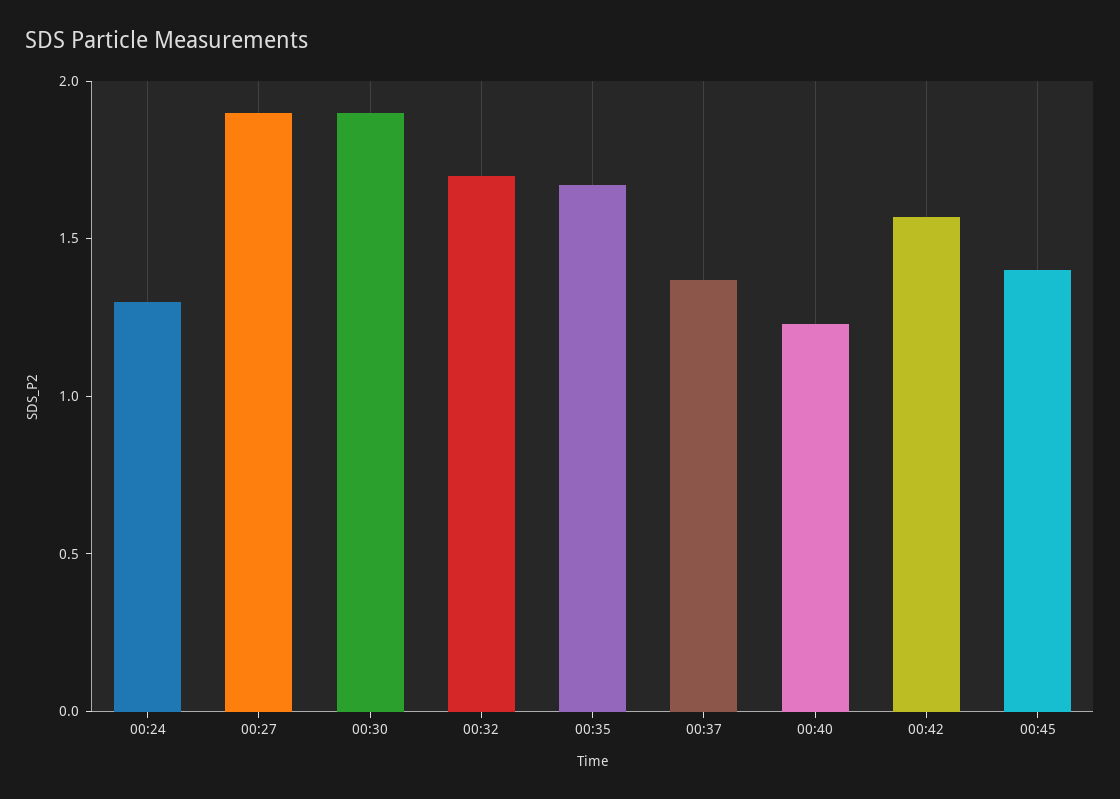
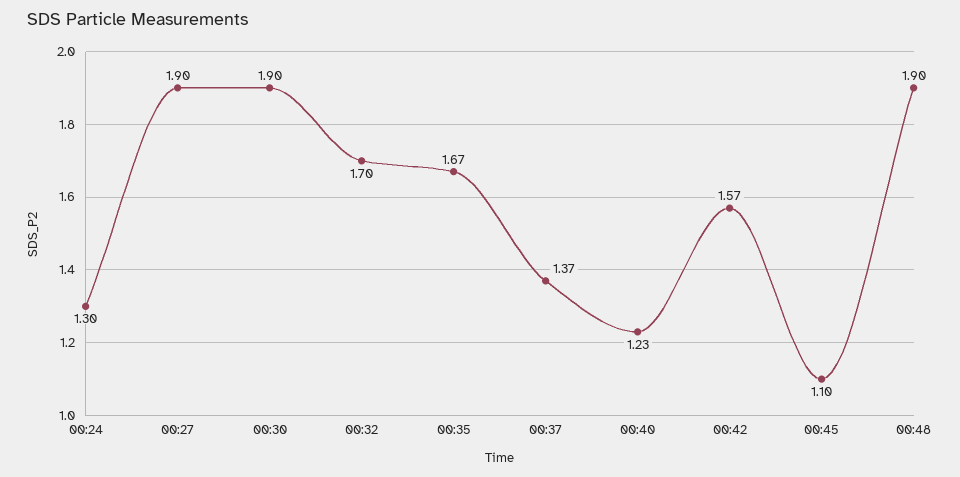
00:45: 1.4 -> 1.1
00:48: none -> 1.9

